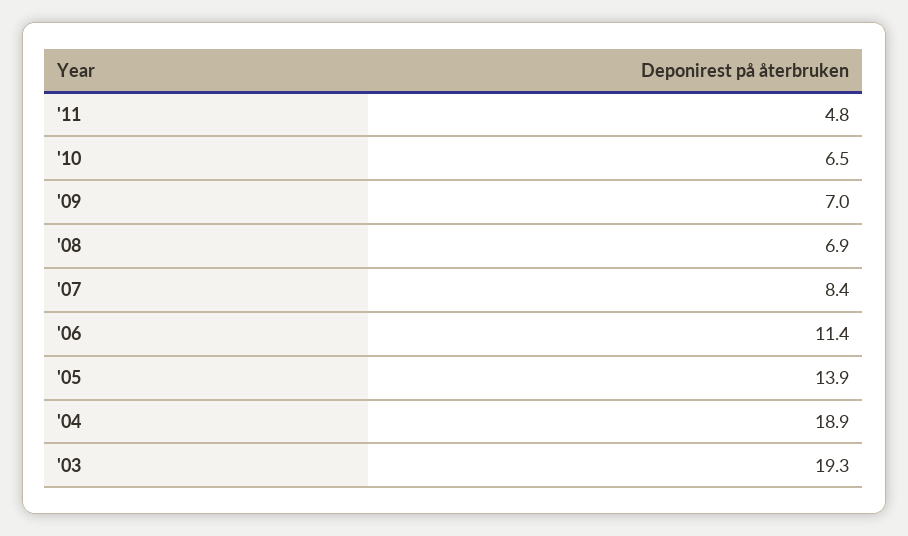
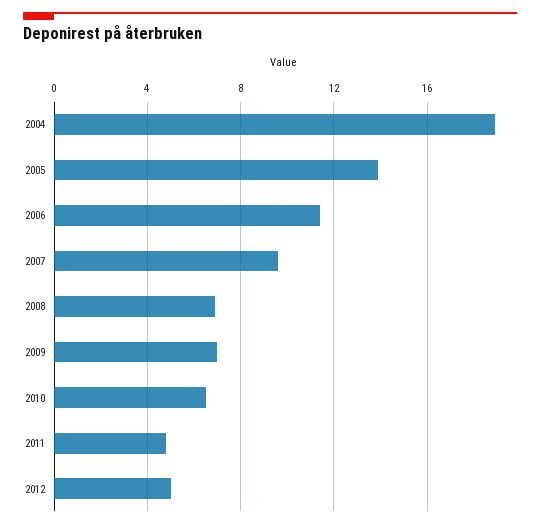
'07: 8.4 -> 9.5
'03: 19.3 -> none
2012: none -> 5

